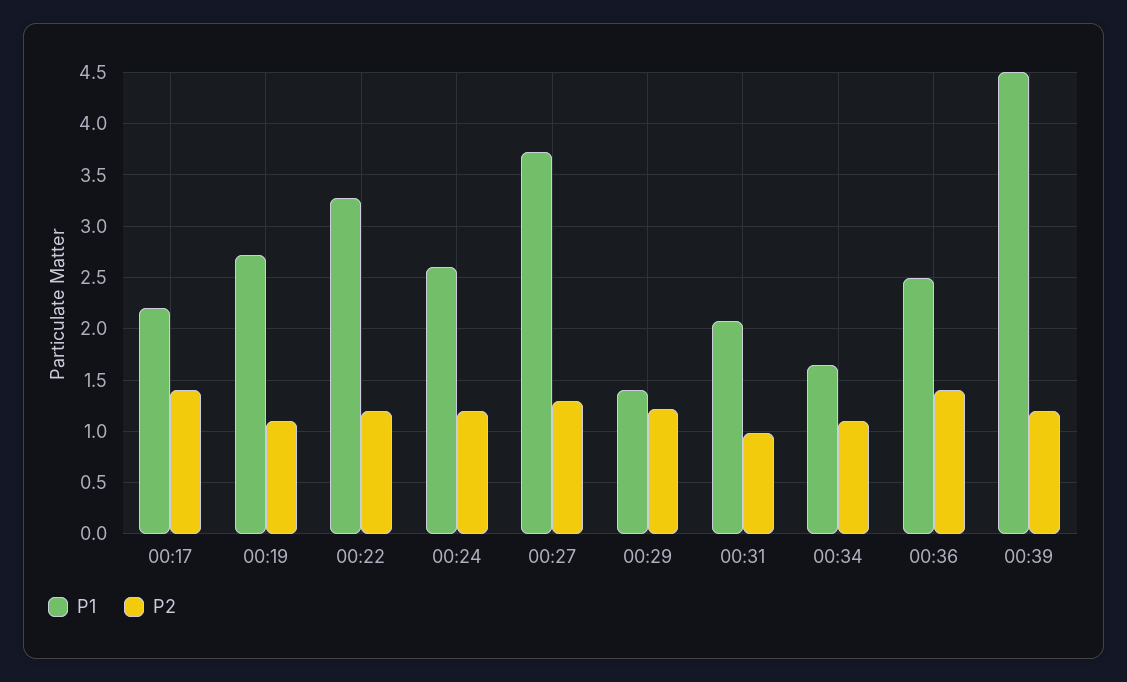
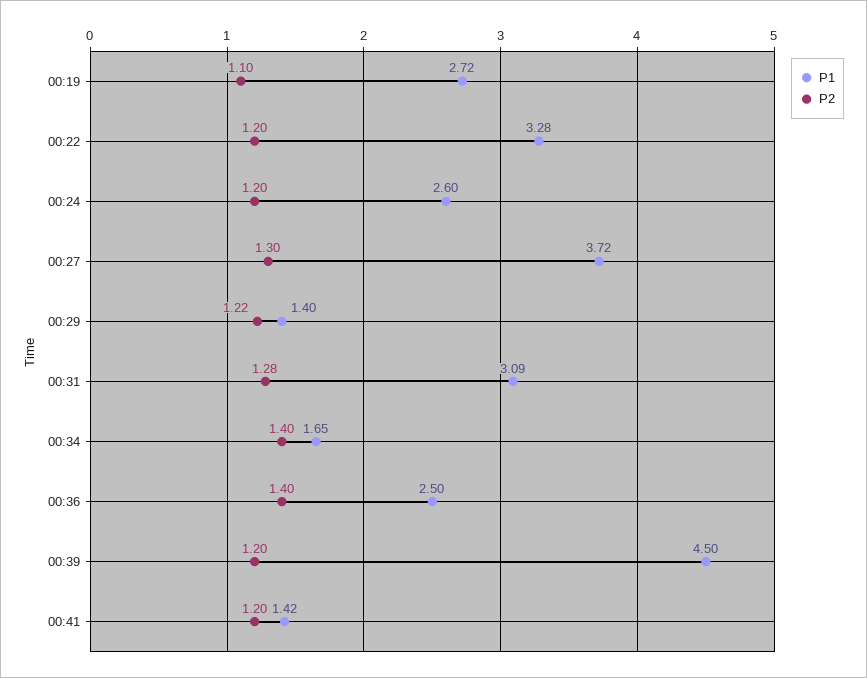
P1, 00:17: 2.2 -> none
P2, 00:17: 1.4 -> none
P1, 00:31: 2.1 -> 3.09
P2, 00:31: 1 -> 1.28
P2, 00:34: 1.1 -> 1.4
P1, 00:41: none -> 1.42
P2, 00:41: none -> 1.2

